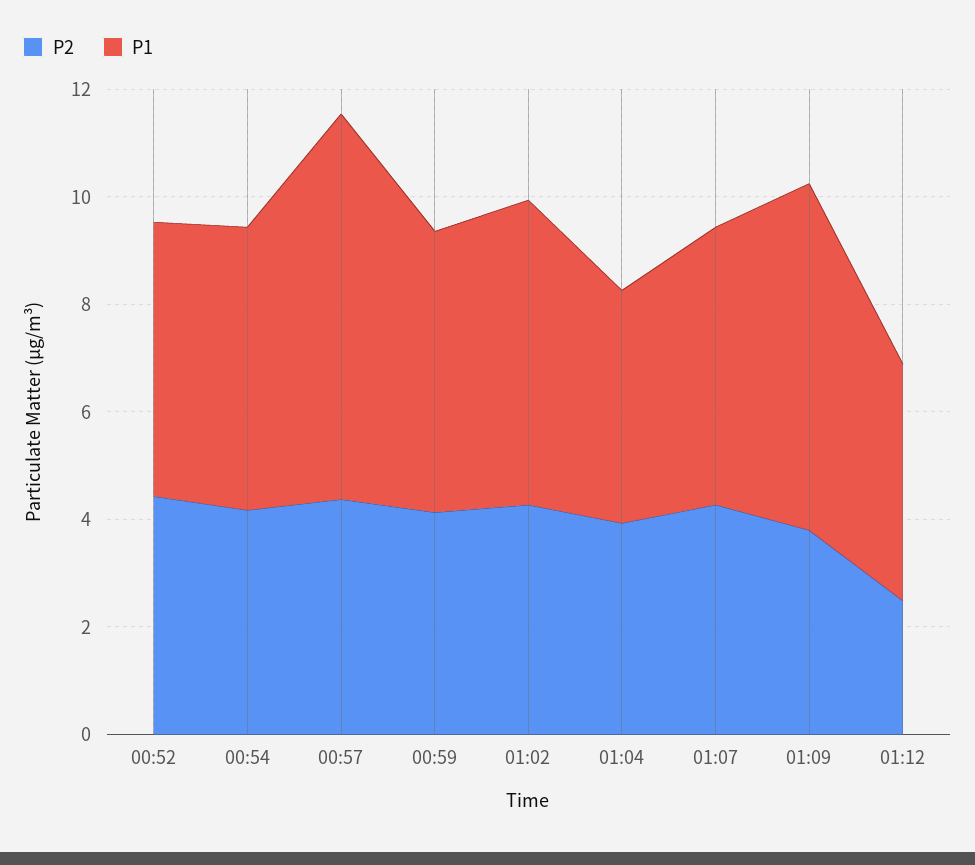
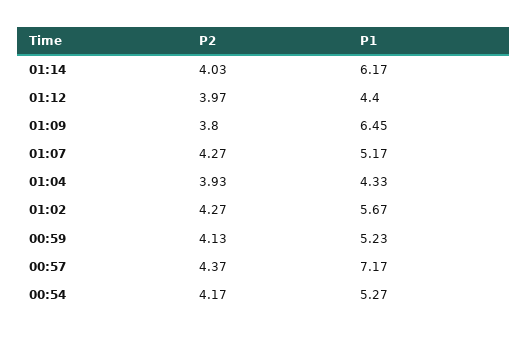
P2, 00:52: 4.5 -> none
P1, 00:52: 5 -> none
P2, 01:12: 2.5 -> 3.97
P2, 01:14: none -> 4.03
P1, 01:14: none -> 6.17

